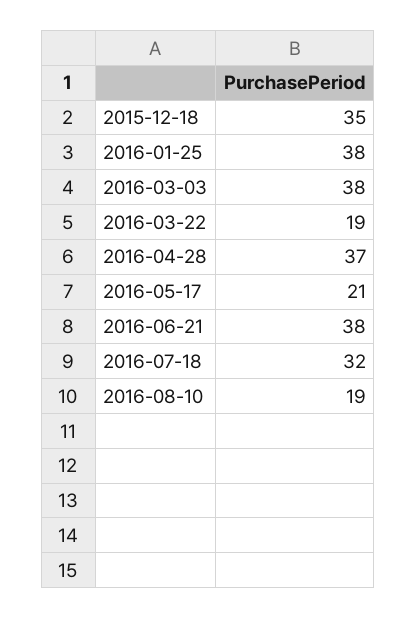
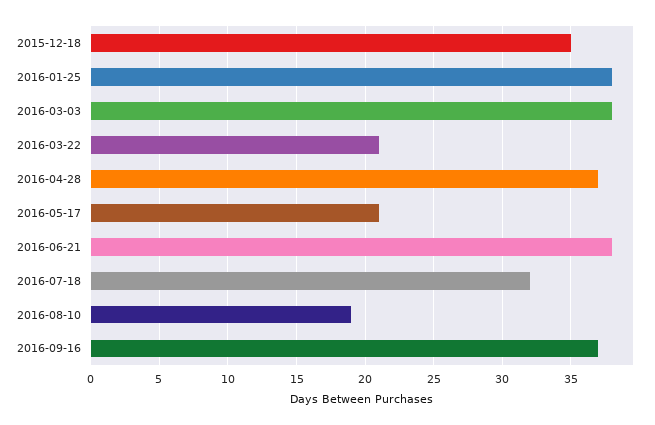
2016-03-22: 19 -> 21
2016-09-16: none -> 37

